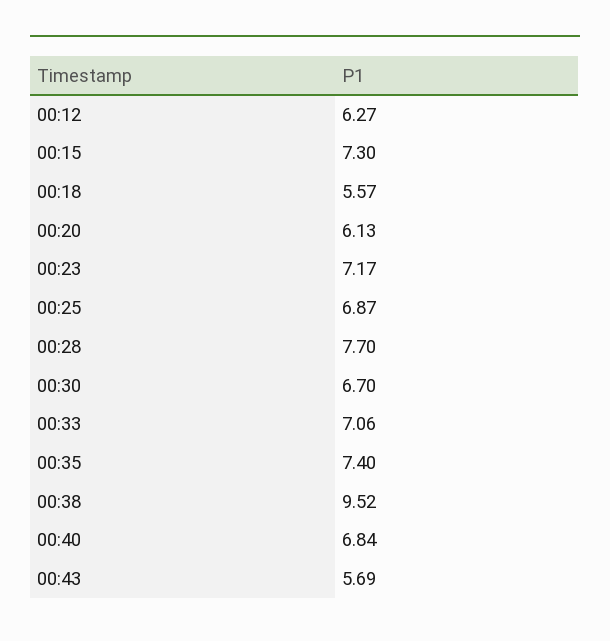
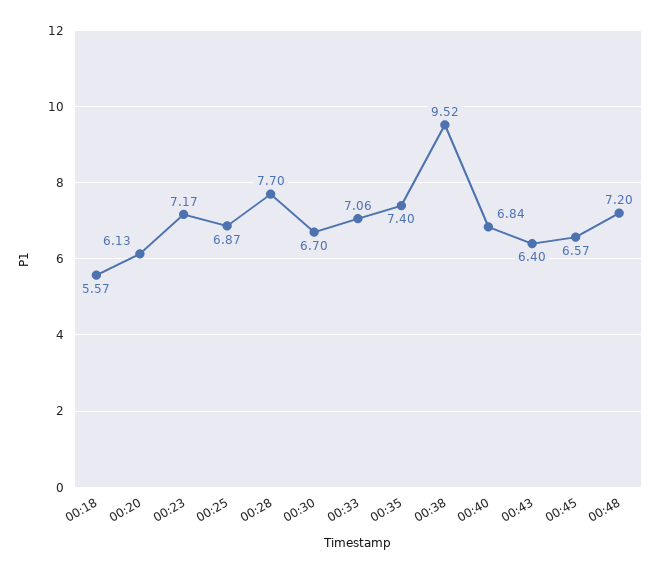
00:12: 6.27 -> none
00:15: 7.3 -> none
00:43: 5.69 -> 6.4
00:45: none -> 6.57
00:48: none -> 7.2

